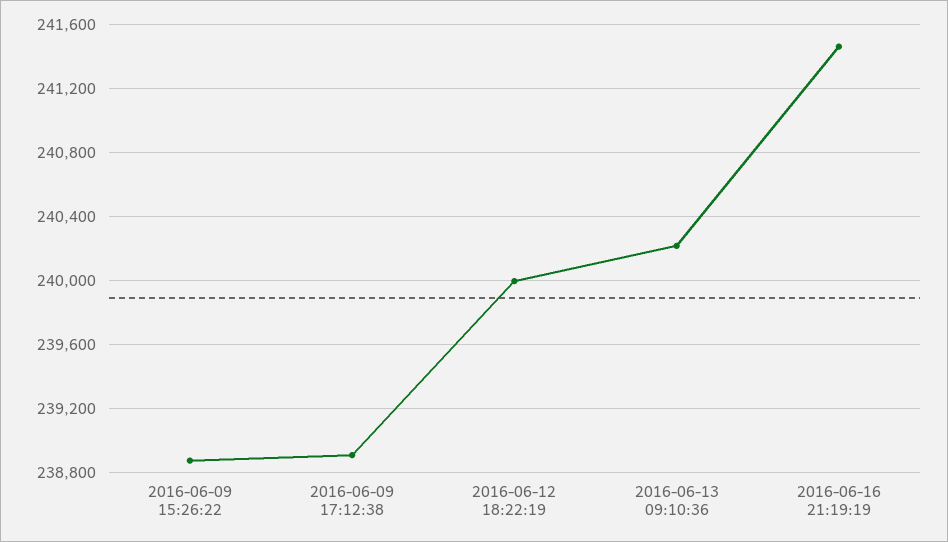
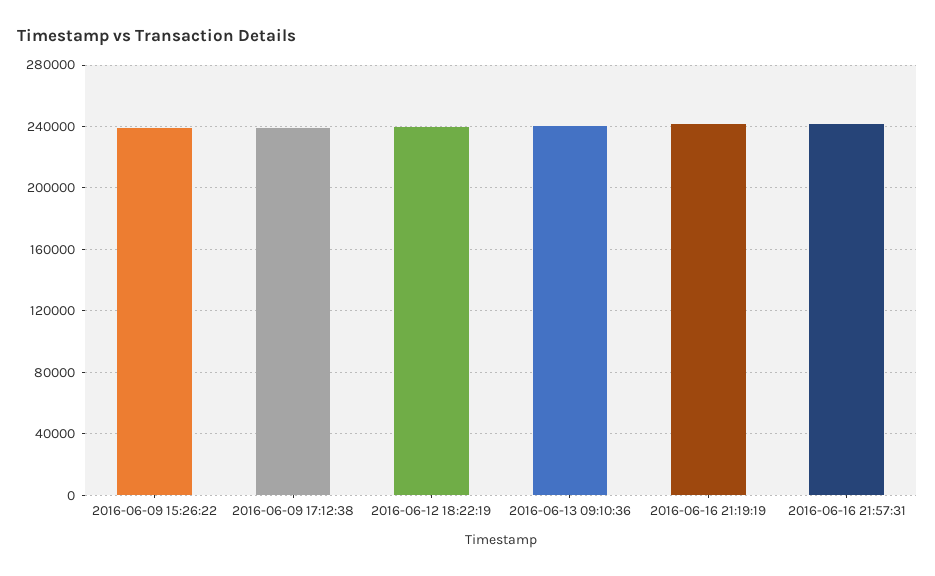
2016-06-16 21:57:31: none -> 240000

